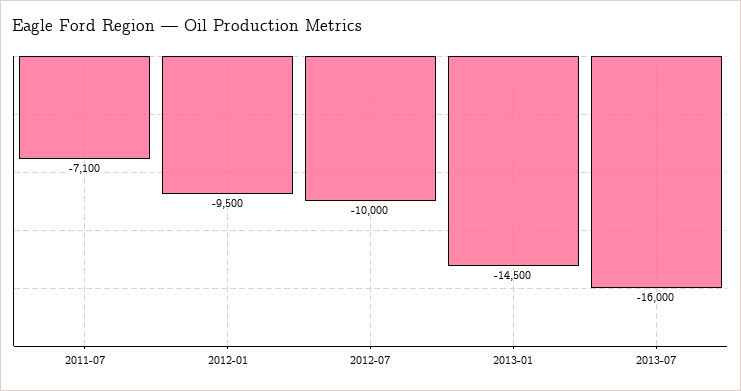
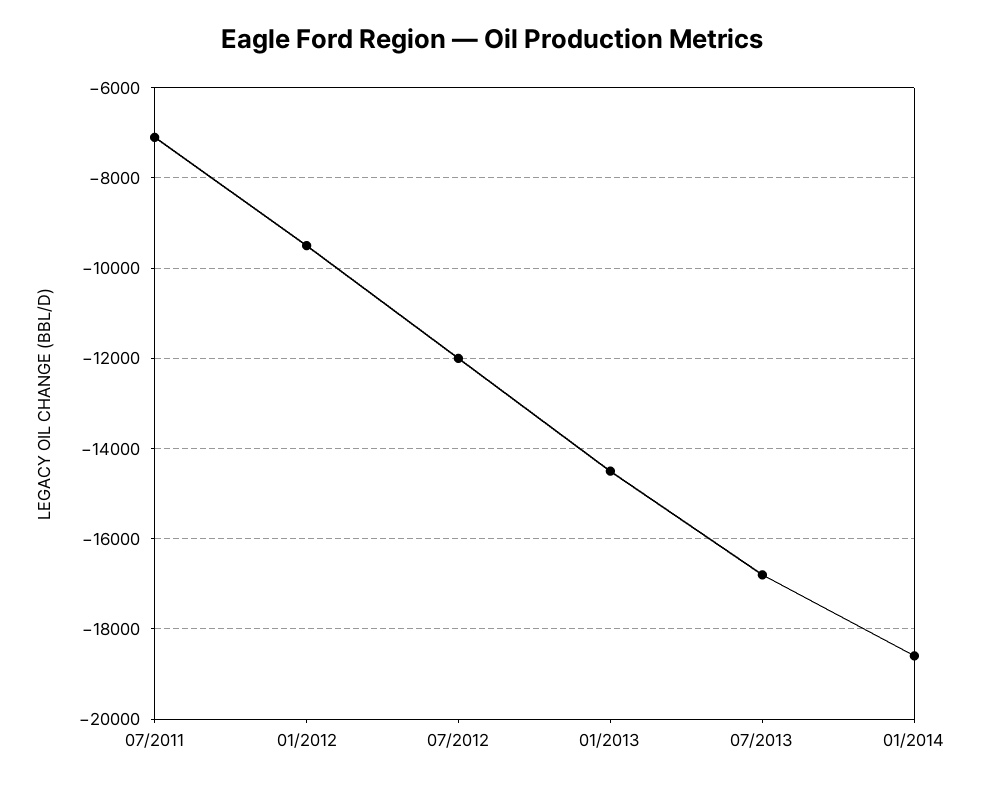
2012-07: -10000 -> -12000
2013-07: -16000 -> -16800
01/2014: none -> -18600

